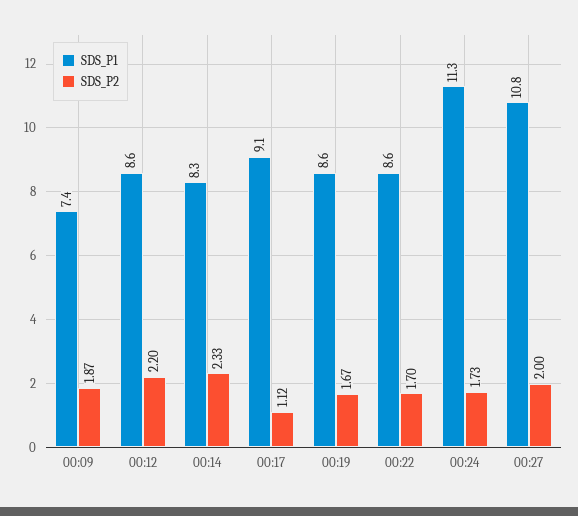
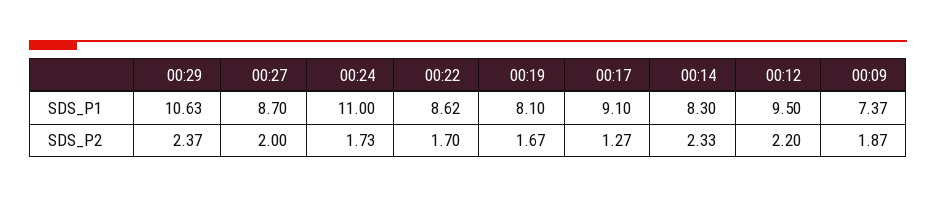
SDS_P1, 00:12: 8.6 -> 9.5
SDS_P2, 00:17: 1.12 -> 1.27
SDS_P1, 00:19: 8.6 -> 8.1
SDS_P1, 00:24: 11.3 -> 11
SDS_P1, 00:27: 10.8 -> 8.7
SDS_P1, 00:29: none -> 10.63
SDS_P2, 00:29: none -> 2.37

